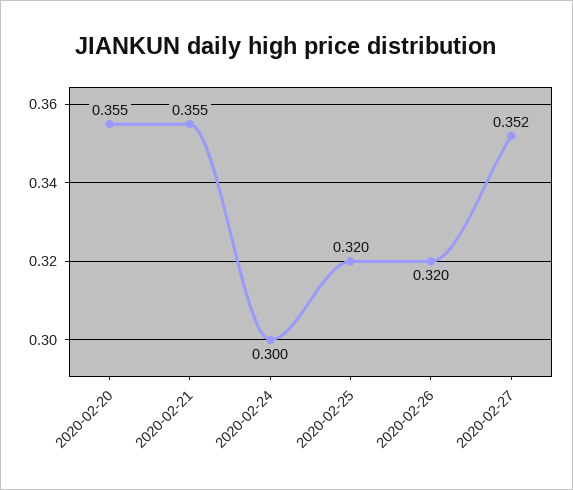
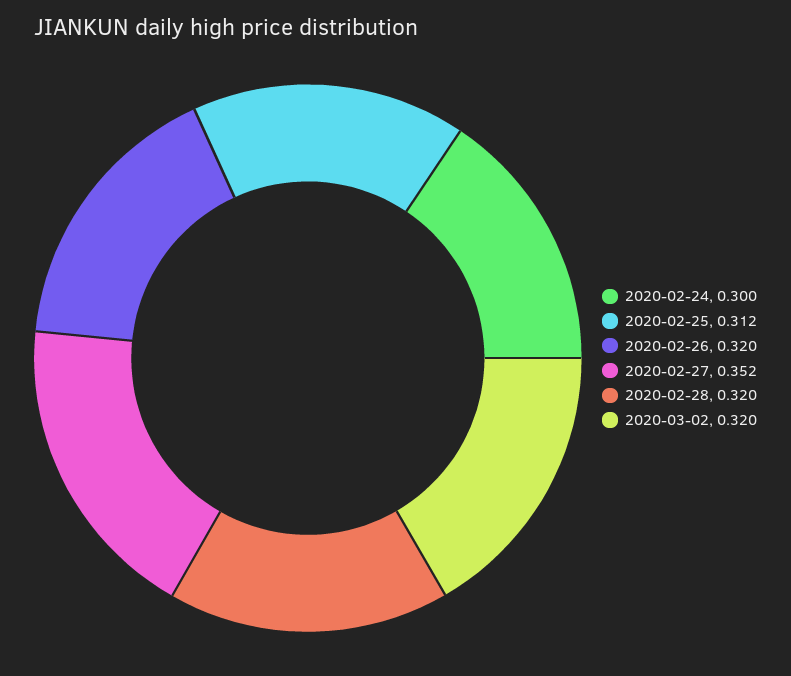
2020-02-20: 0.355 -> none
2020-02-21: 0.355 -> none
2020-02-25: 0.32 -> 0.312
2020-02-28: none -> 0.32
2020-03-02: none -> 0.32

